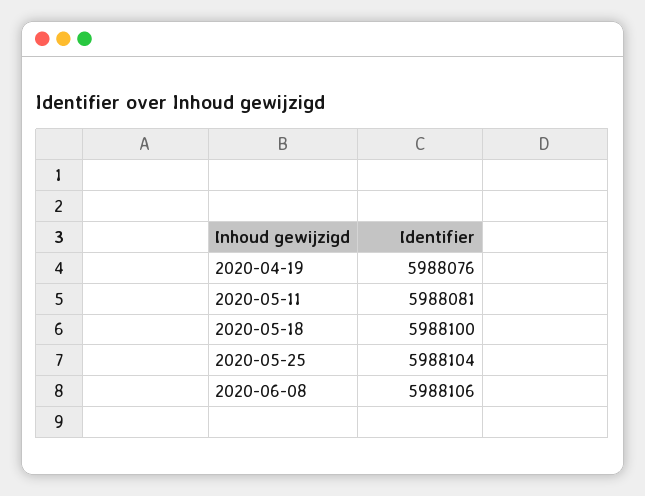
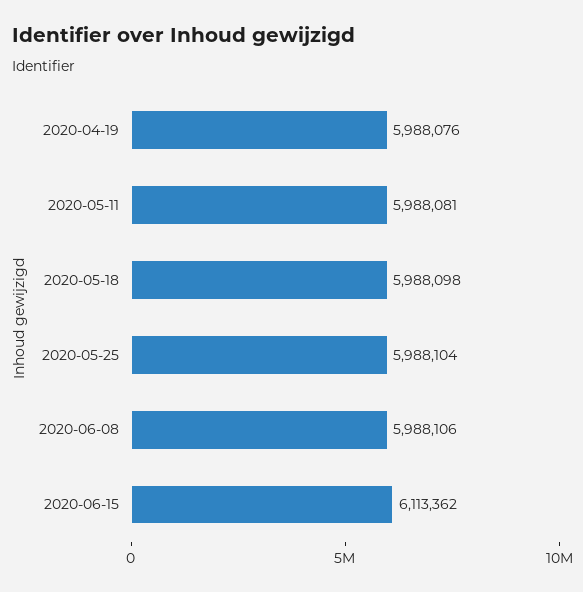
2020-05-18: 5988100 -> 5988098
2020-06-15: none -> 6113362

